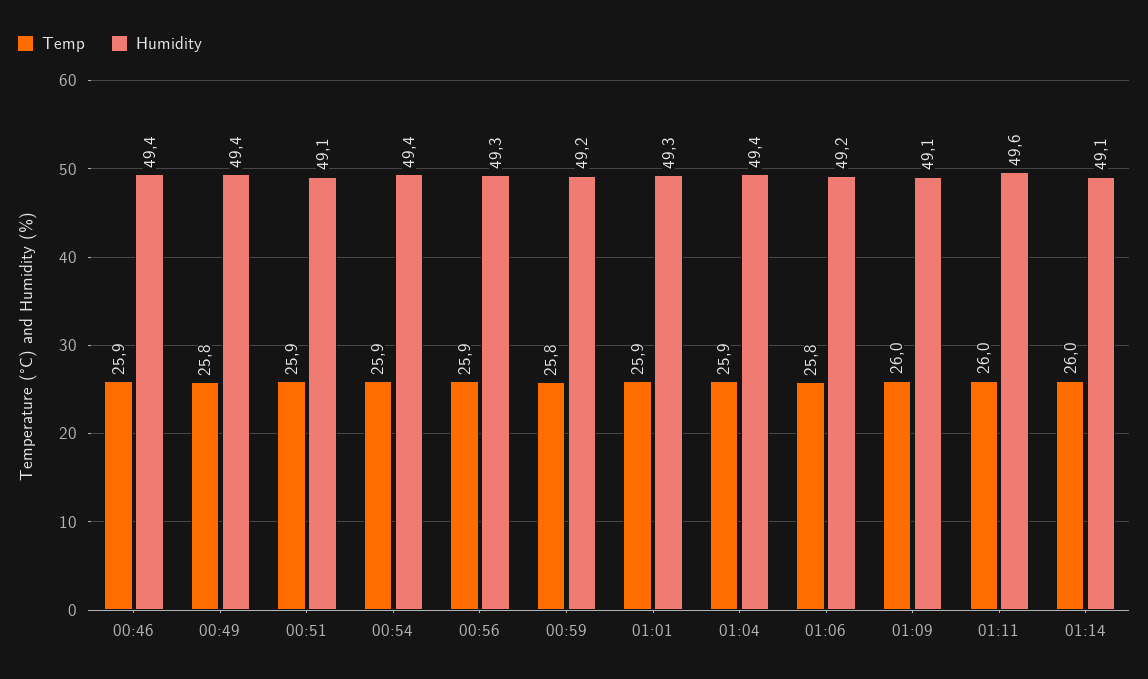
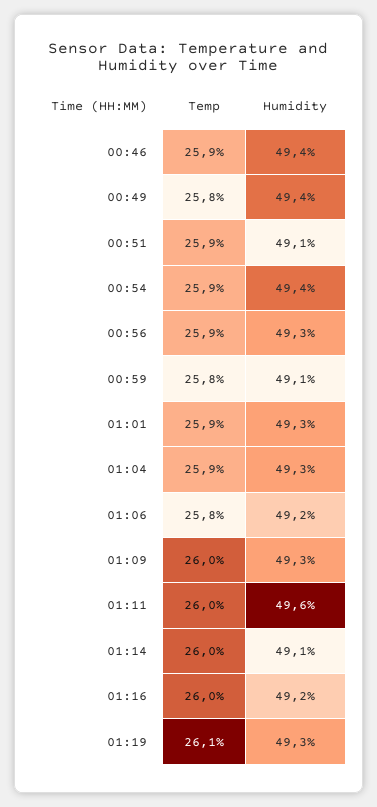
Humidity, 00:59: 49.2 -> 49.1
Humidity, 01:04: 49.4 -> 49.3
Humidity, 01:09: 49.1 -> 49.3
Temp, 01:16: none -> 26
Humidity, 01:16: none -> 49.2
Temp, 01:19: none -> 26.1
Humidity, 01:19: none -> 49.3

